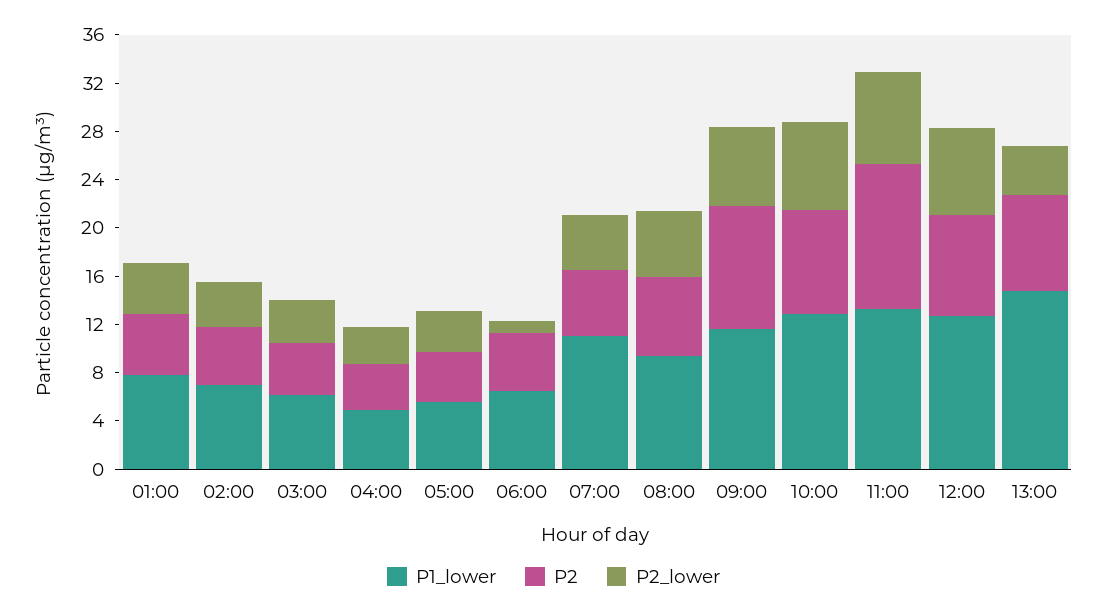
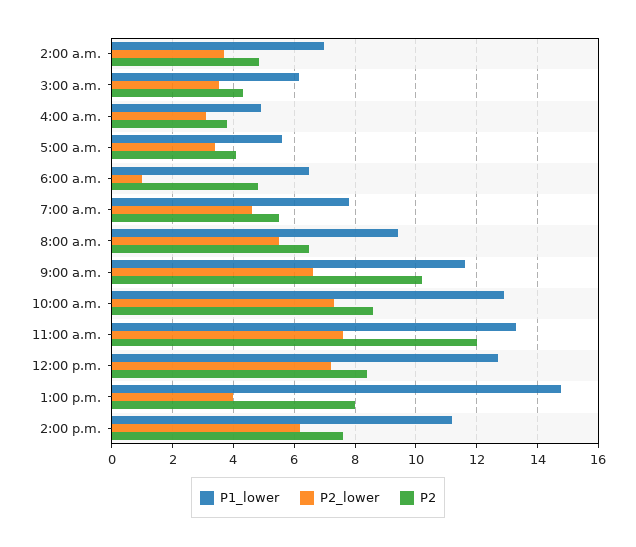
P1_lower, 01:00: 8 -> none
P2, 01:00: 5 -> none
P2_lower, 01:00: 4 -> none
P1_lower, 07:00: 11 -> 7.8
P1_lower, 2:00 p.m.: none -> 11.2
P2_lower, 2:00 p.m.: none -> 6.2
P2, 2:00 p.m.: none -> 7.6

